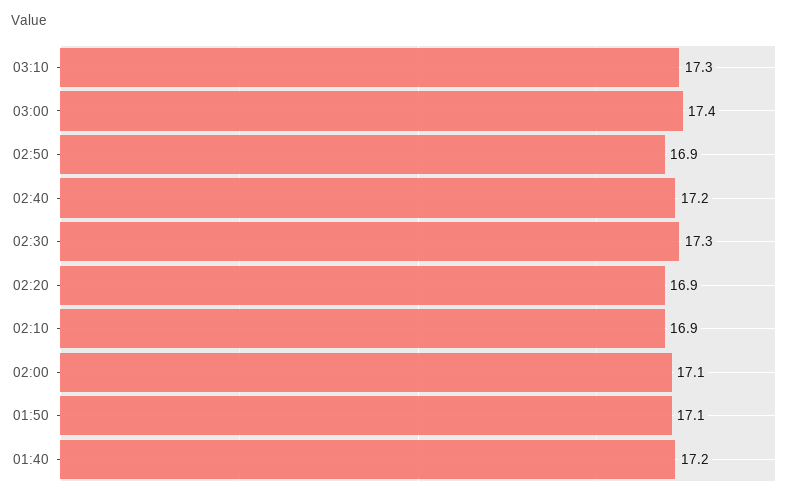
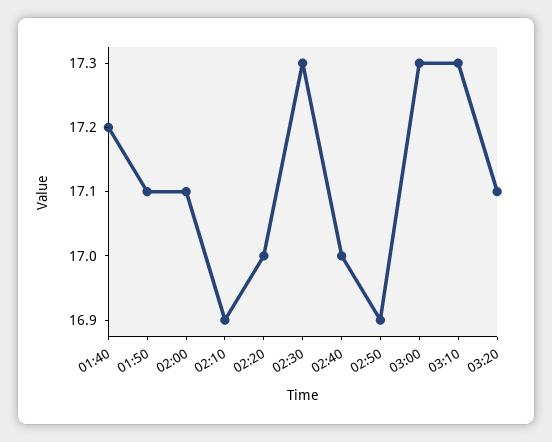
03:00: 17.4 -> 17.3
02:40: 17.2 -> 17
02:20: 16.9 -> 17
03:20: none -> 17.1

